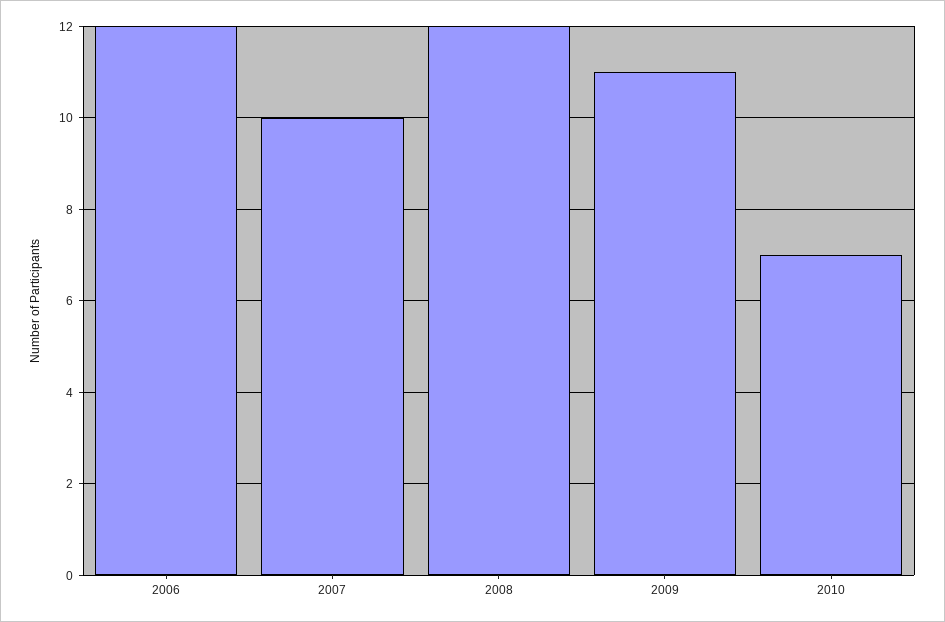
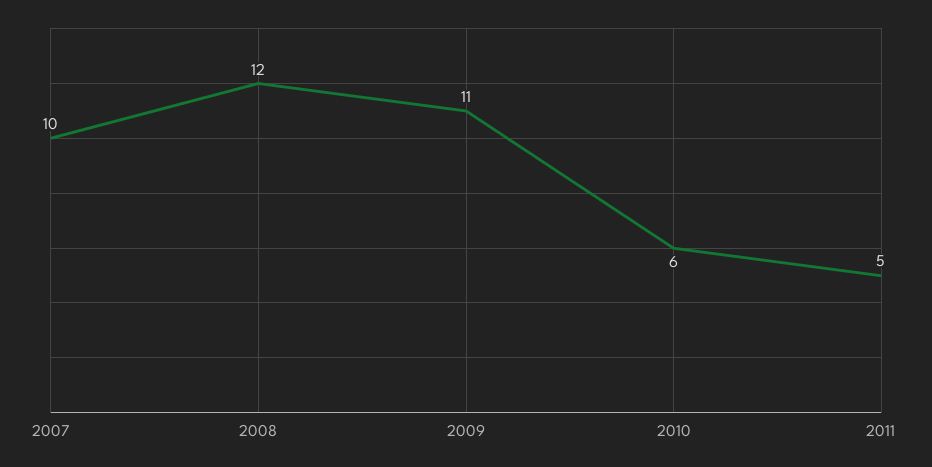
2006: 12 -> none
2010: 7 -> 6
2011: none -> 5

